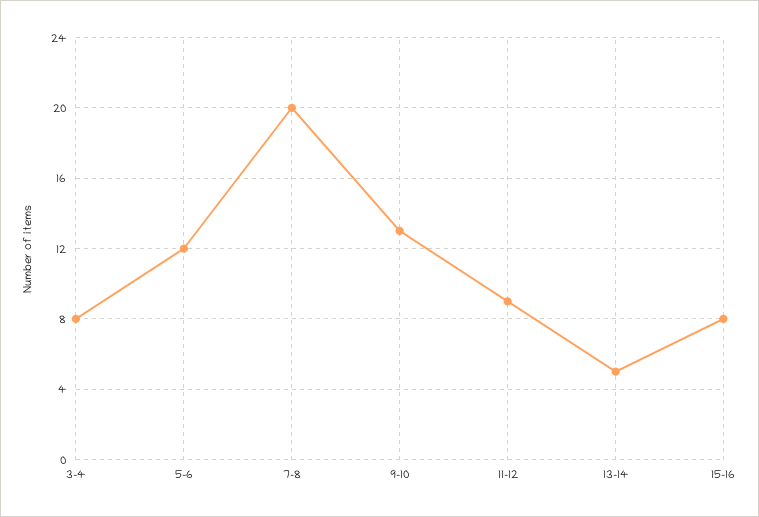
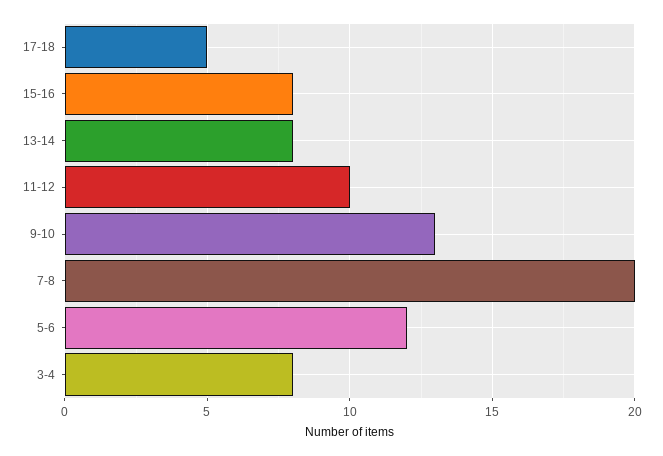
11-12: 9 -> 10
13-14: 5 -> 8
17-18: none -> 5

